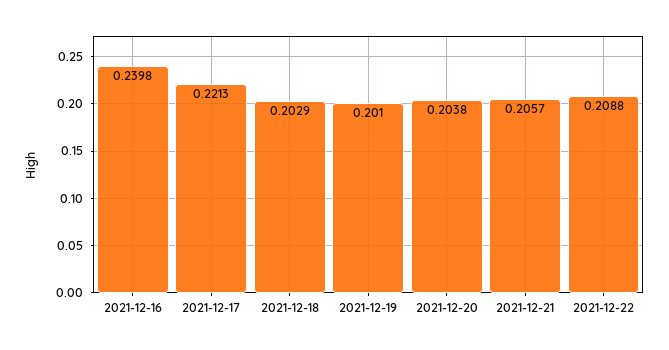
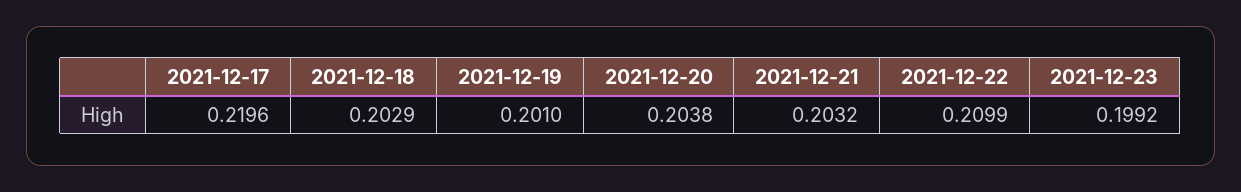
2021-12-16: 0.2398 -> none
2021-12-17: 0.2213 -> 0.2196
2021-12-21: 0.2057 -> 0.2032
2021-12-22: 0.2088 -> 0.2099
2021-12-23: none -> 0.1992

